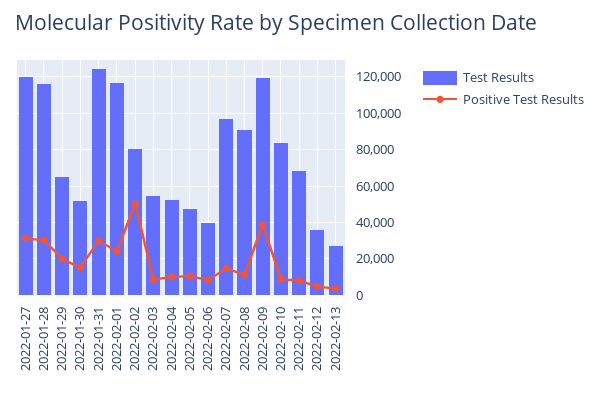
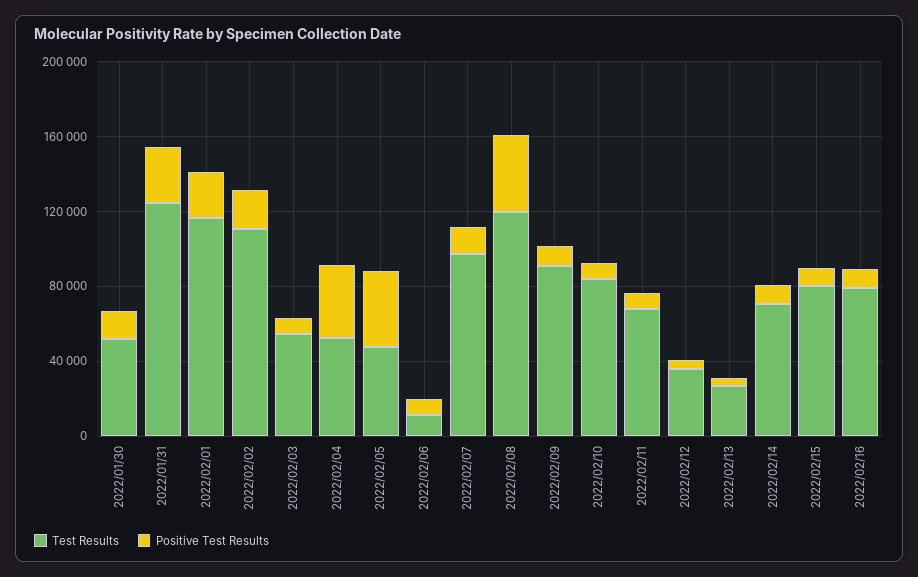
Test Results, 2022-01-27: 120000 -> none
Positive Test Results, 2022-01-27: 30000 -> none
Test Results, 2022-01-28: 115000 -> none
Positive Test Results, 2022-01-28: 30000 -> none
Test Results, 2022-01-29: 65000 -> none
Positive Test Results, 2022-01-29: 20000 -> none
Test Results, 2022-02-02: 80000 -> 110000
Positive Test Results, 2022-02-02: 50000 -> 20000
Positive Test Results, 2022-02-04: 10000 -> 40000
Positive Test Results, 2022-02-05: 10000 -> 40000
Test Results, 2022-02-06: 40000 -> 10000
Test Results, 2022-02-08: 90000 -> 120000
Positive Test Results, 2022-02-08: 10000 -> 40000
Test Results, 2022-02-09: 120000 -> 90000
Positive Test Results, 2022-02-09: 40000 -> 10000
Test Results, 2022/02/14: none -> 70000
Positive Test Results, 2022/02/14: none -> 10000
Test Results, 2022/02/15: none -> 80000
Positive Test Results, 2022/02/15: none -> 10000
Test Results, 2022/02/16: none -> 80000
Positive Test Results, 2022/02/16: none -> 10000

